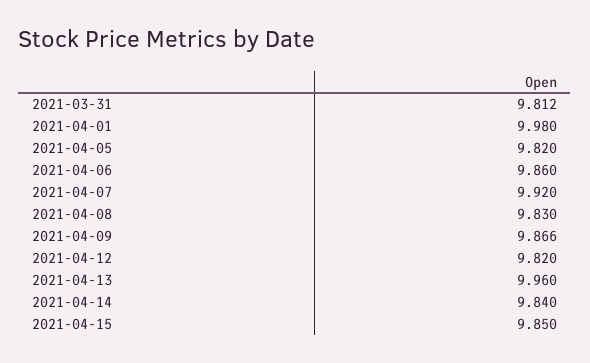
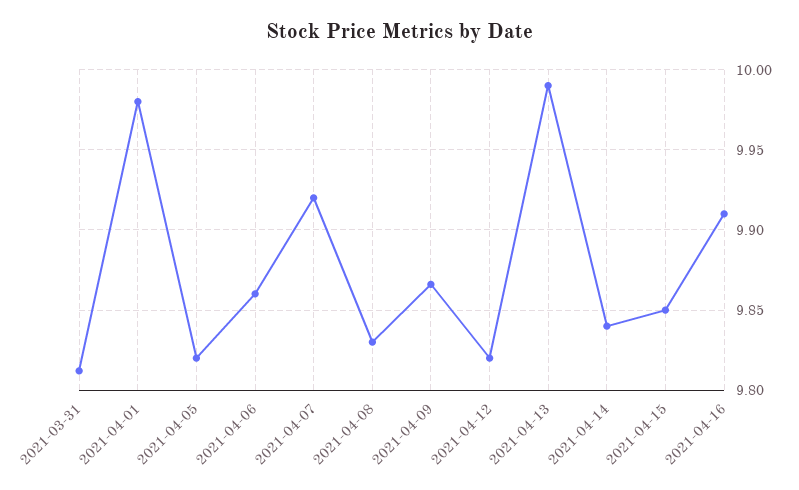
2021-04-13: 9.96 -> 9.99
2021-04-16: none -> 9.91

